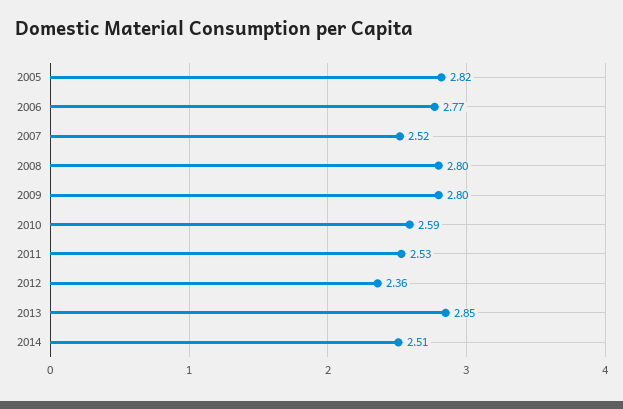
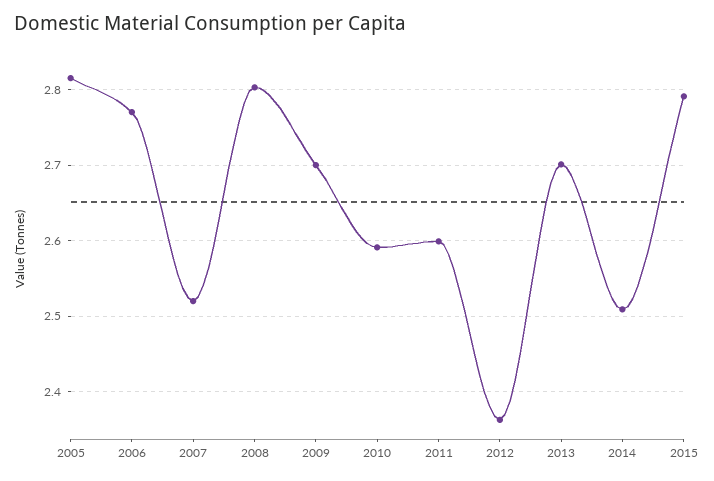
2009: 2.8 -> 2.7
2011: 2.53 -> 2.6
2013: 2.85 -> 2.7
2015: none -> 2.79

